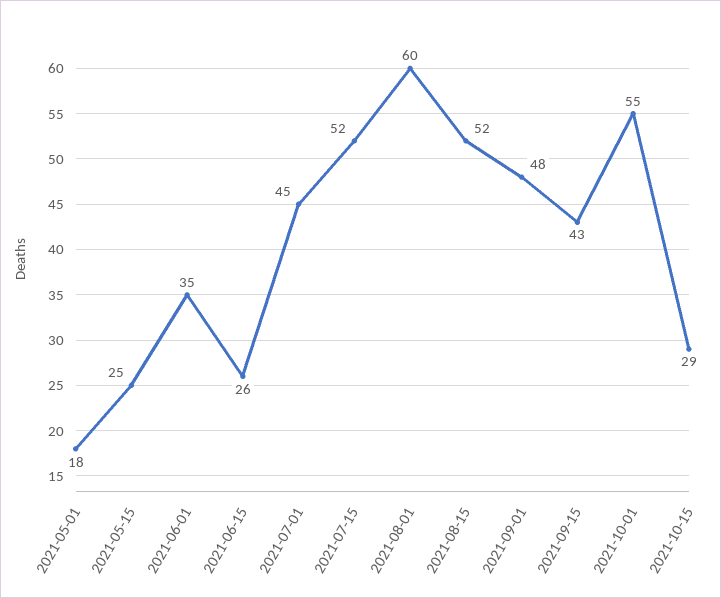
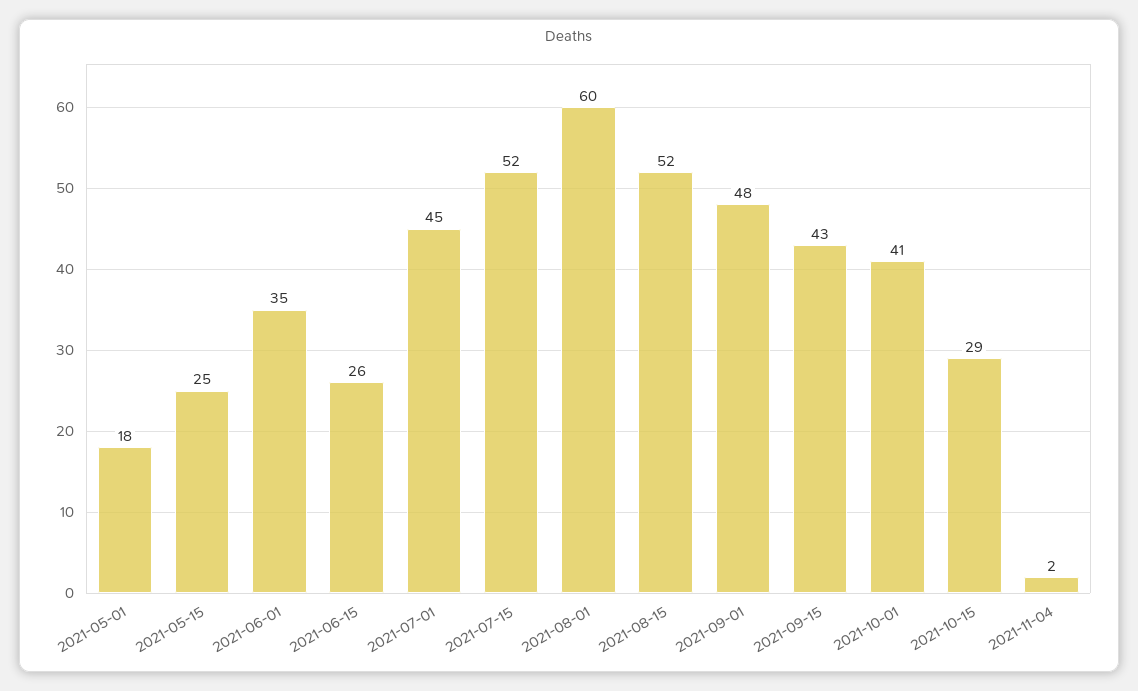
2021-10-01: 55 -> 41
2021-11-04: none -> 2

